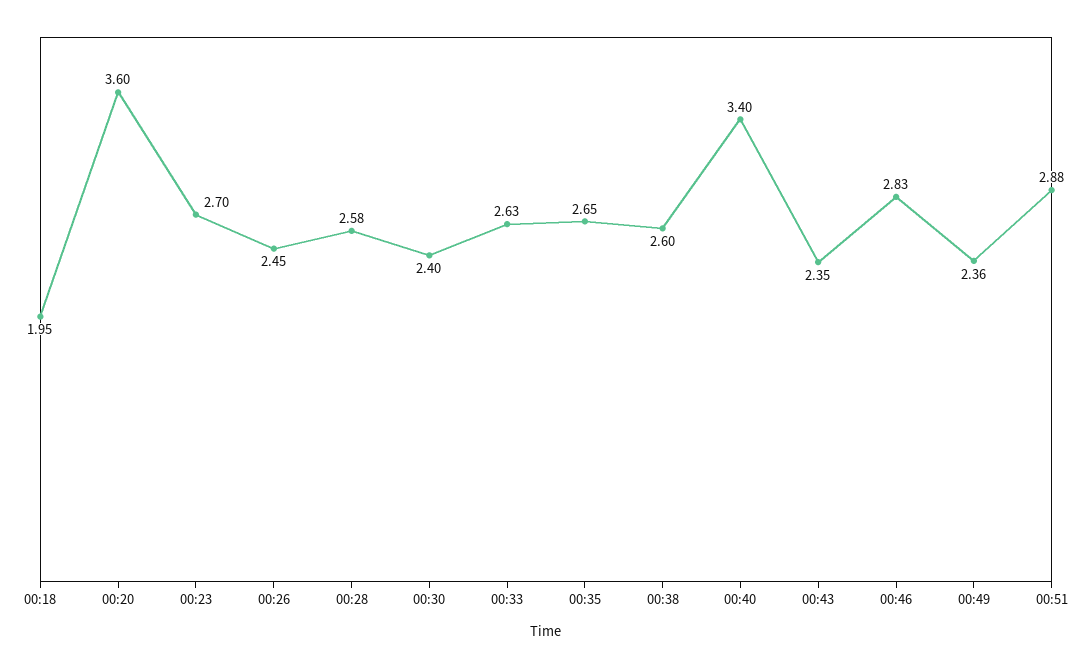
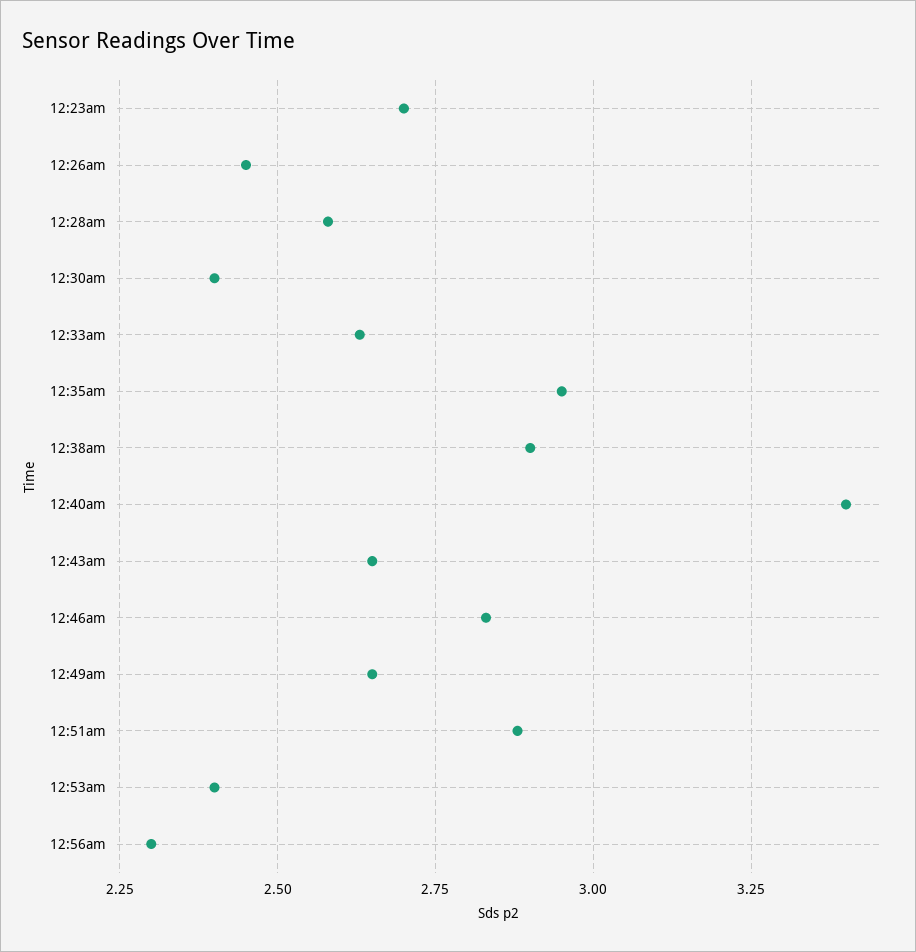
00:18: 1.95 -> none
00:20: 3.6 -> none
00:35: 2.65 -> 2.95
00:38: 2.6 -> 2.9
00:43: 2.35 -> 2.65
00:49: 2.36 -> 2.65
12:53am: none -> 2.4
12:56am: none -> 2.3

